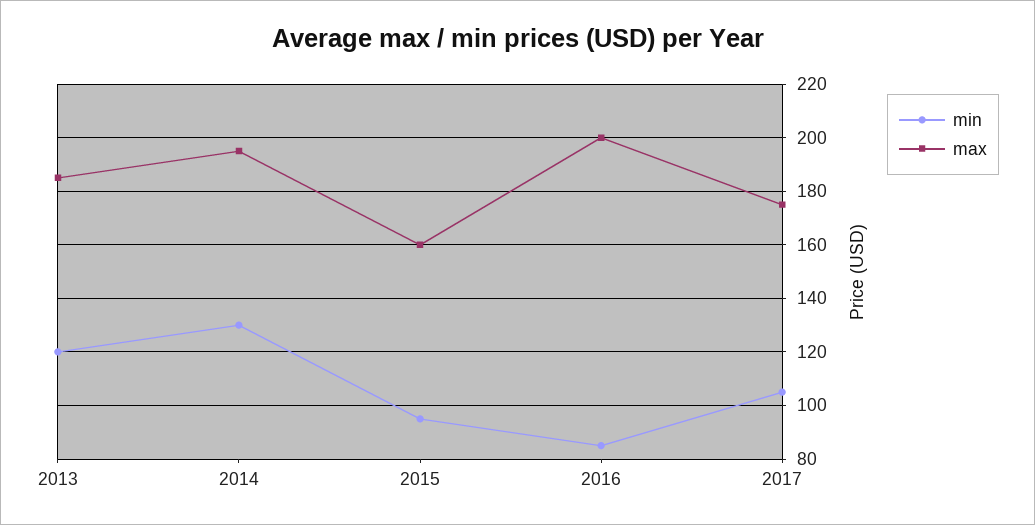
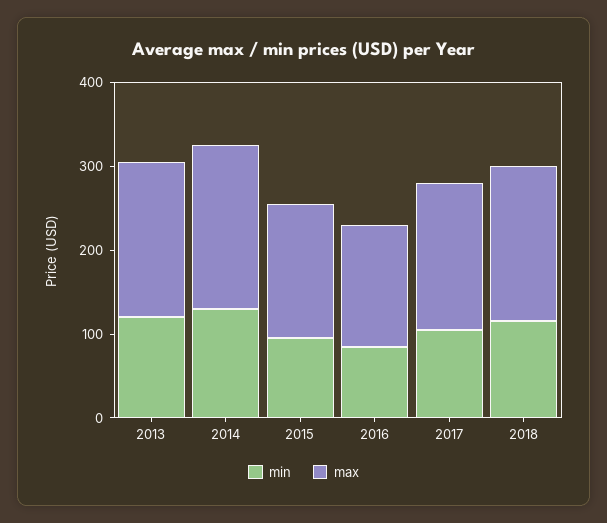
max, 2016: 200 -> 140
min, 2018: none -> 120
max, 2018: none -> 180

